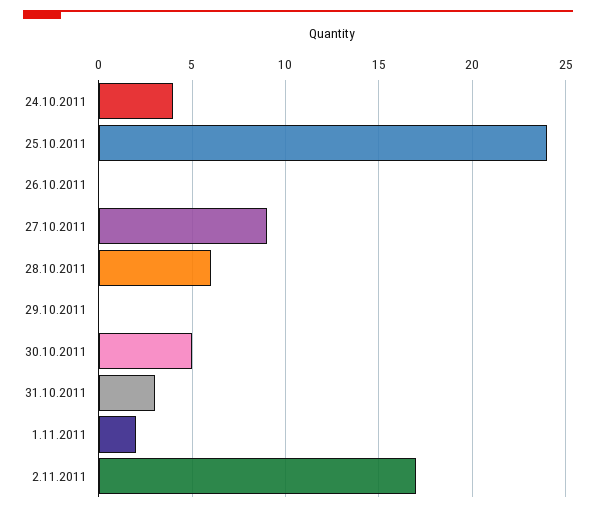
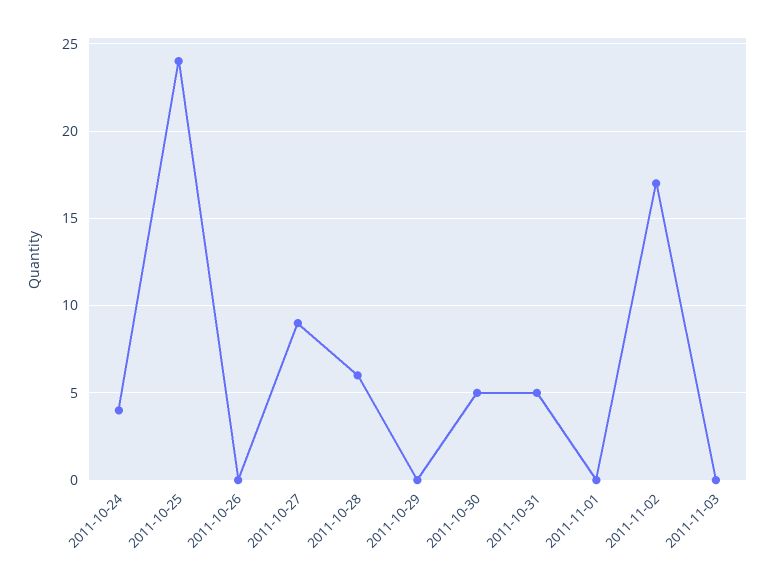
31.10.2011: 3 -> 5
1.11.2011: 2 -> 0
2011-11-03: none -> 0

